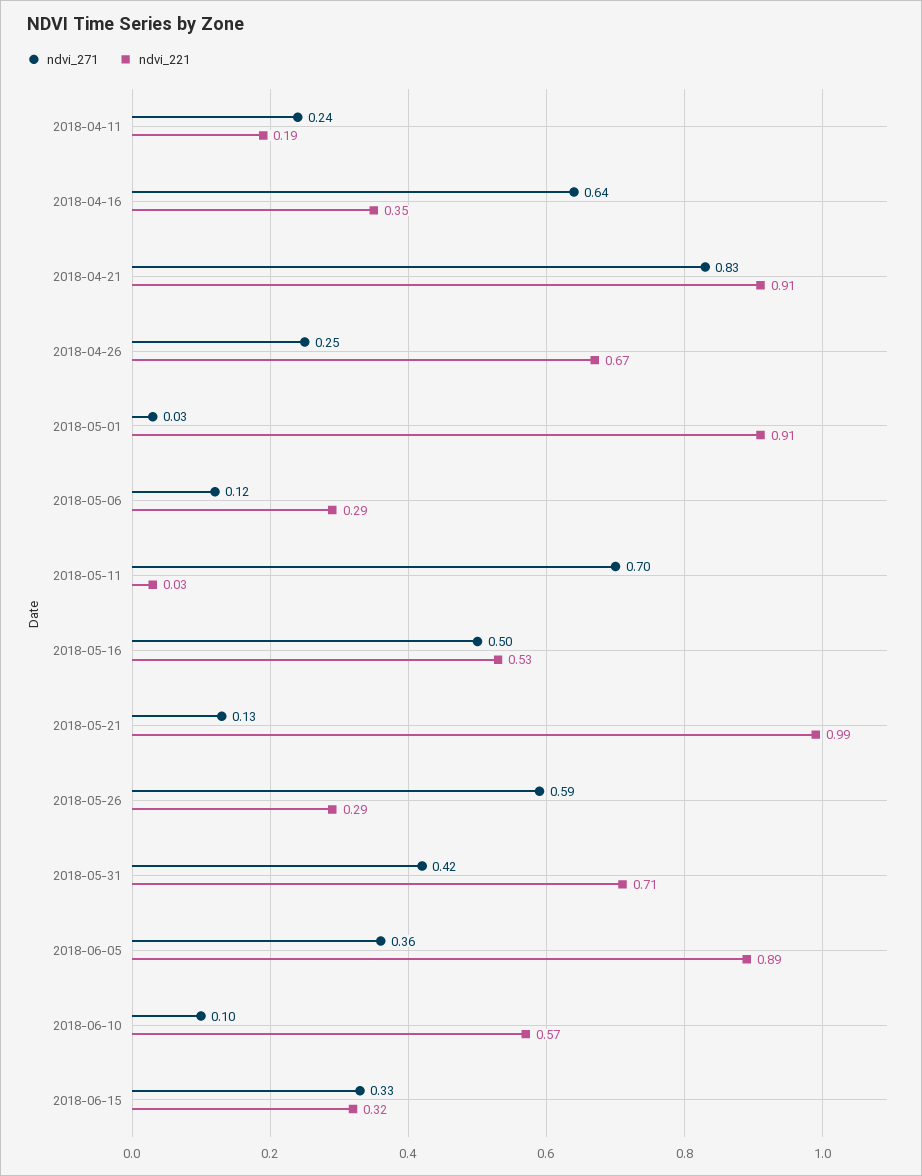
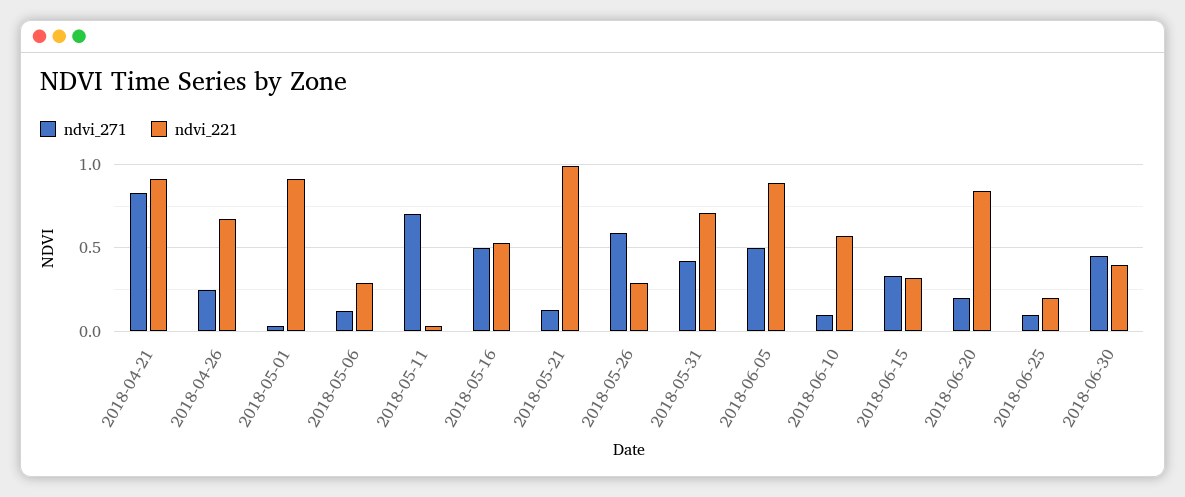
ndvi_271, 2018-04-11: 0.24 -> none
ndvi_221, 2018-04-11: 0.19 -> none
ndvi_271, 2018-04-16: 0.64 -> none
ndvi_221, 2018-04-16: 0.35 -> none
ndvi_271, 2018-06-05: 0.36 -> 0.5
ndvi_271, 2018-06-20: none -> 0.2
ndvi_221, 2018-06-20: none -> 0.85
ndvi_271, 2018-06-25: none -> 0.1
ndvi_221, 2018-06-25: none -> 0.2
ndvi_271, 2018-06-30: none -> 0.45
ndvi_221, 2018-06-30: none -> 0.4

